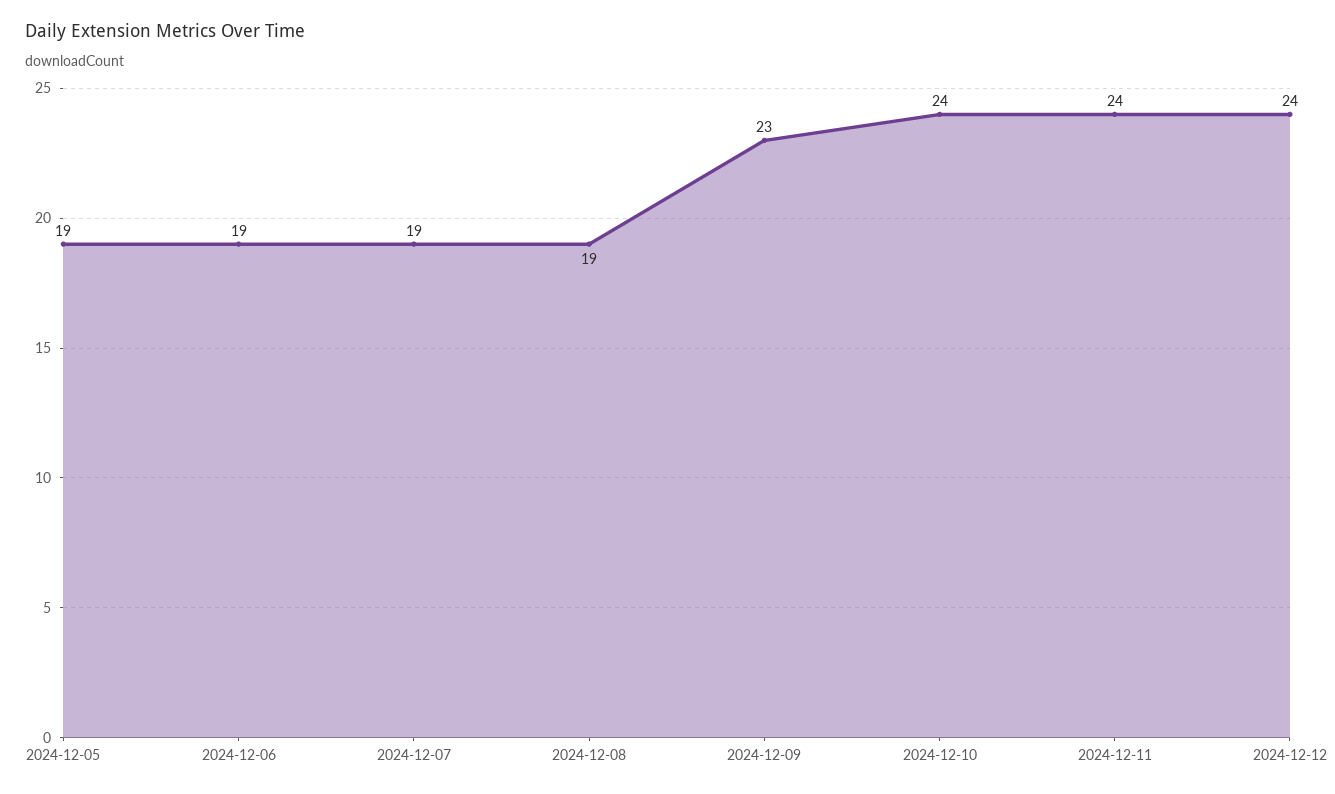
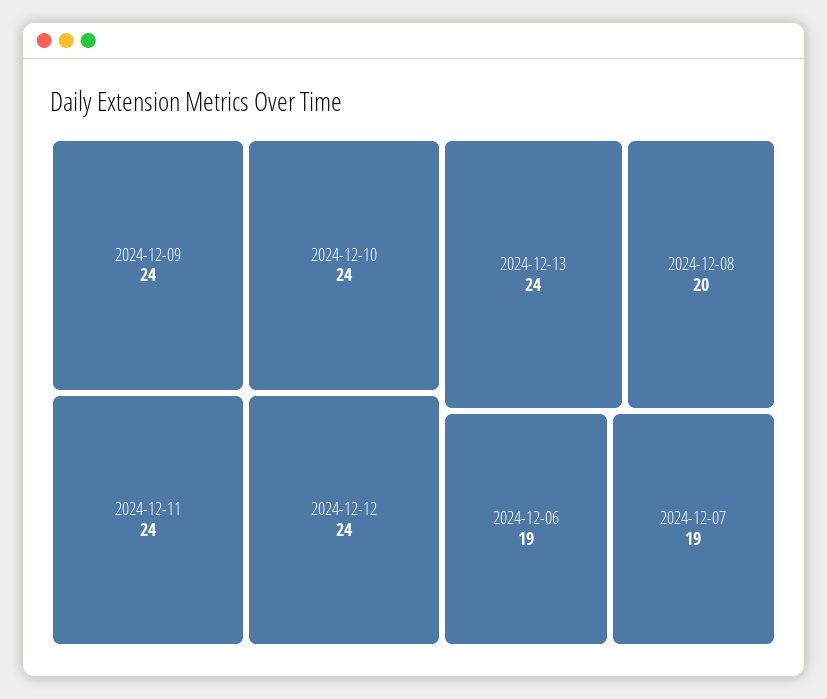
2024-12-05: 19 -> none
2024-12-08: 19 -> 20
2024-12-09: 23 -> 24
2024-12-13: none -> 24

